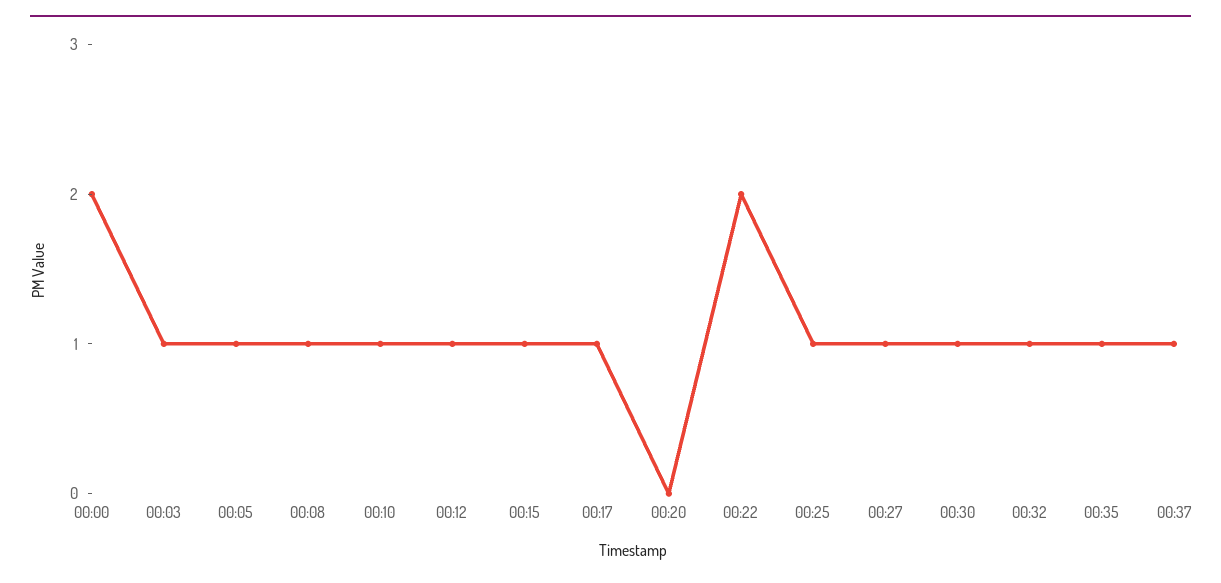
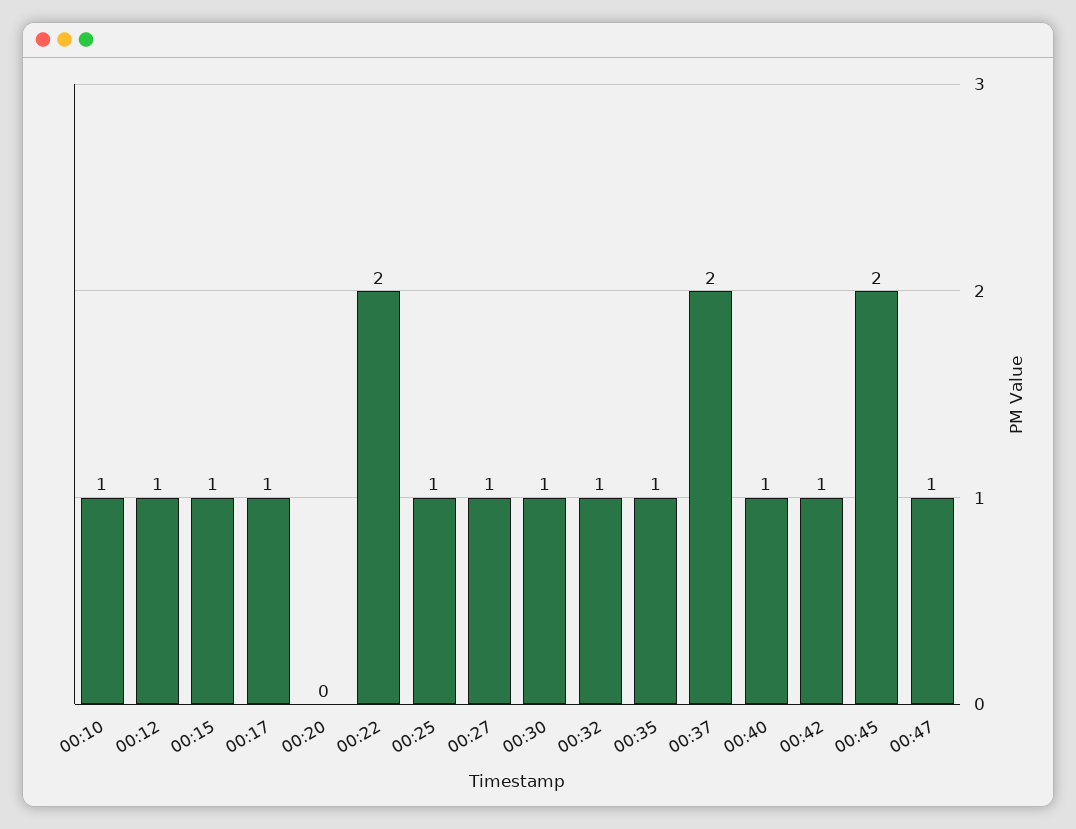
00:00: 2 -> none
00:03: 1 -> none
00:05: 1 -> none
00:08: 1 -> none
00:37: 1 -> 2
00:40: none -> 1
00:42: none -> 1
00:45: none -> 2
00:47: none -> 1

